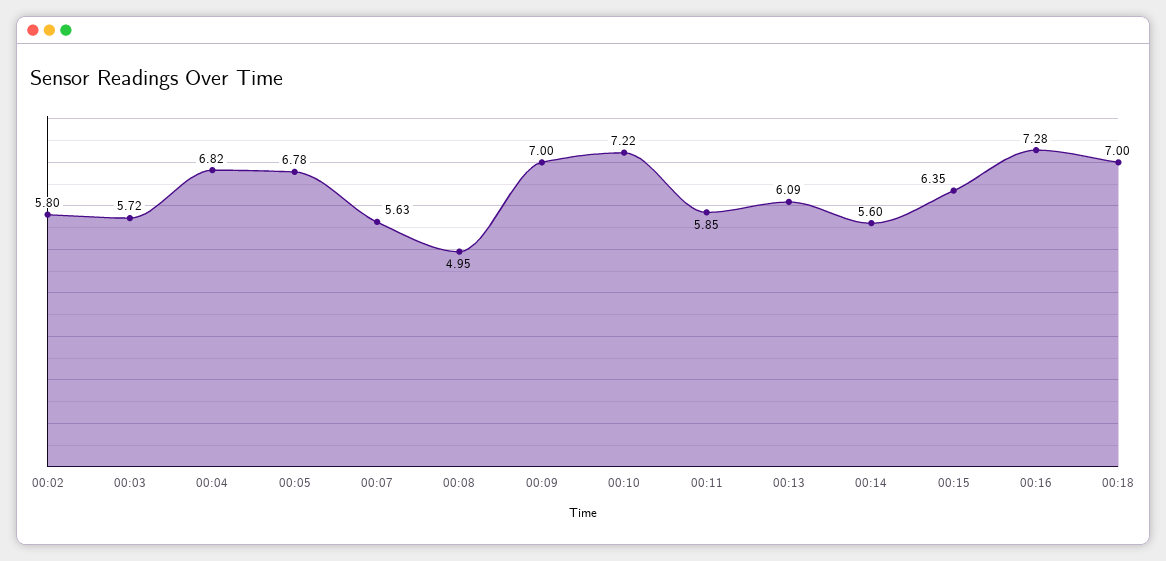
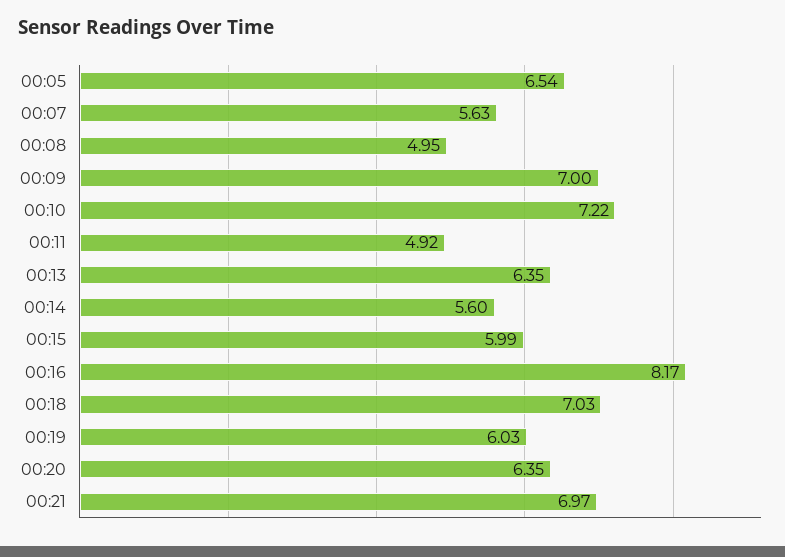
00:02: 5.8 -> none
00:03: 5.72 -> none
00:04: 6.82 -> none
00:05: 6.78 -> 6.54
00:11: 5.85 -> 4.92
00:13: 6.09 -> 6.35
00:15: 6.35 -> 5.99
00:16: 7.28 -> 8.17
00:18: 7 -> 7.03
00:19: none -> 6.03
00:20: none -> 6.35
00:21: none -> 6.97

